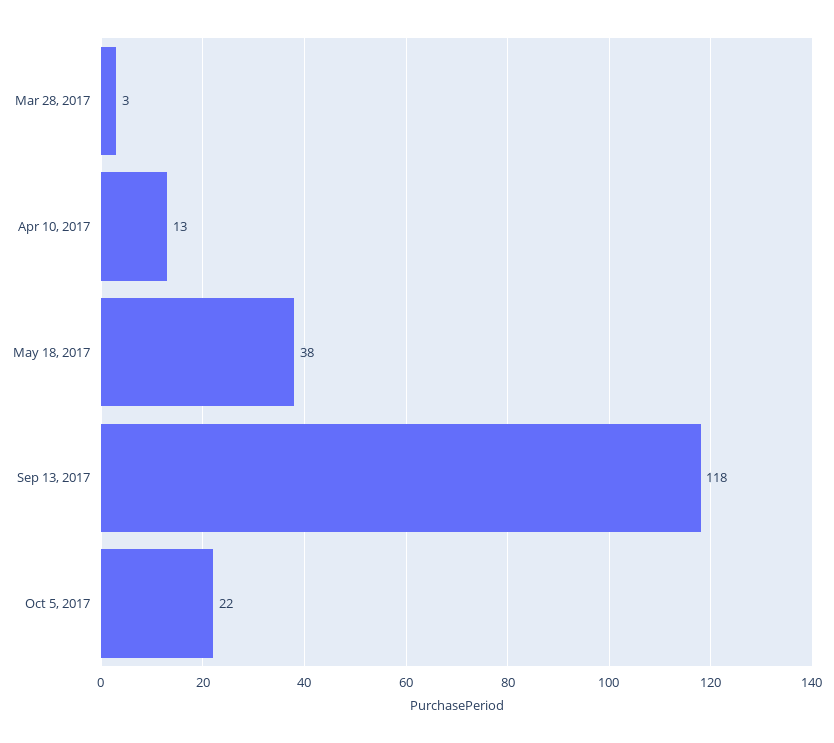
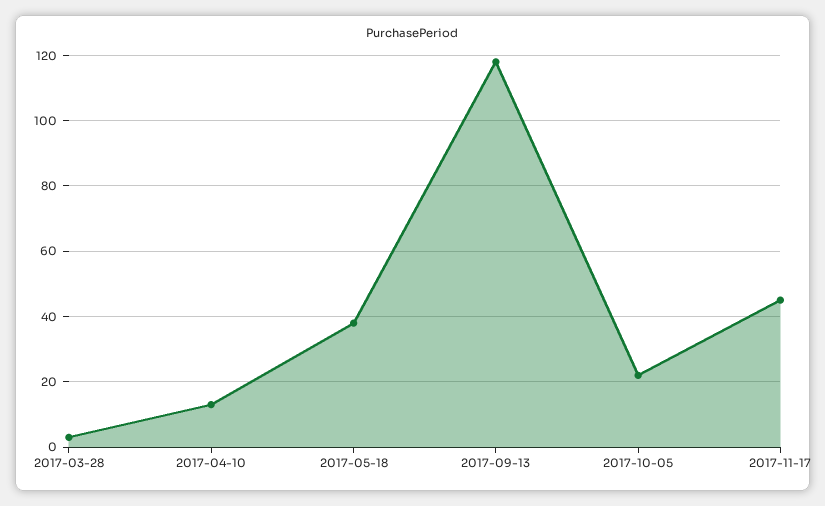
2017-11-17: none -> 45

